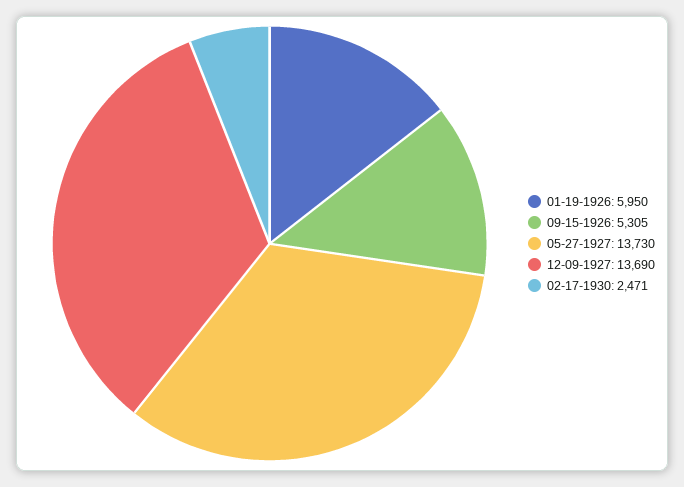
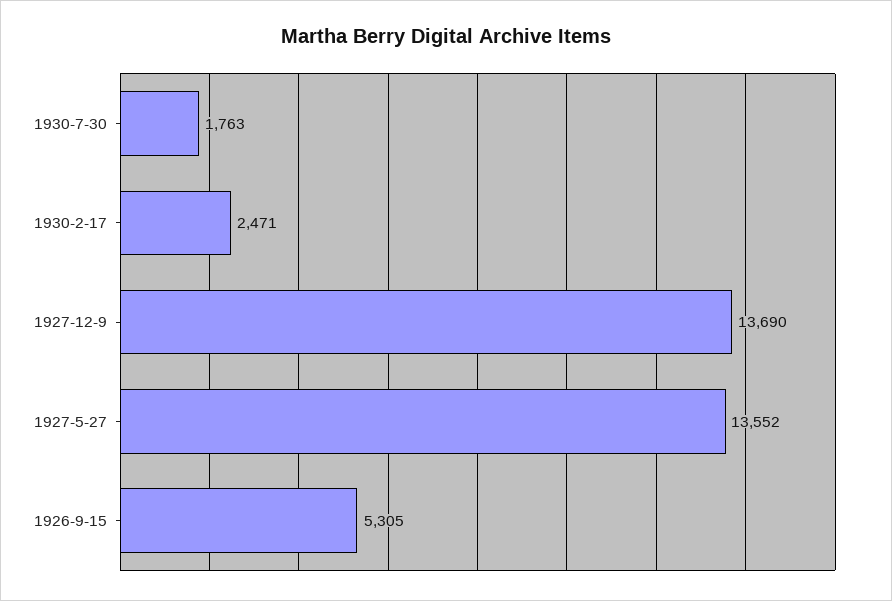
01-19-1926: 5950 -> none
05-27-1927: 13730 -> 13552
1930-7-30: none -> 1763

